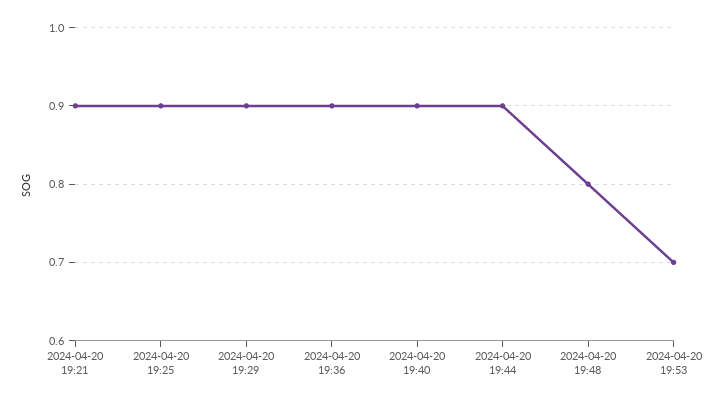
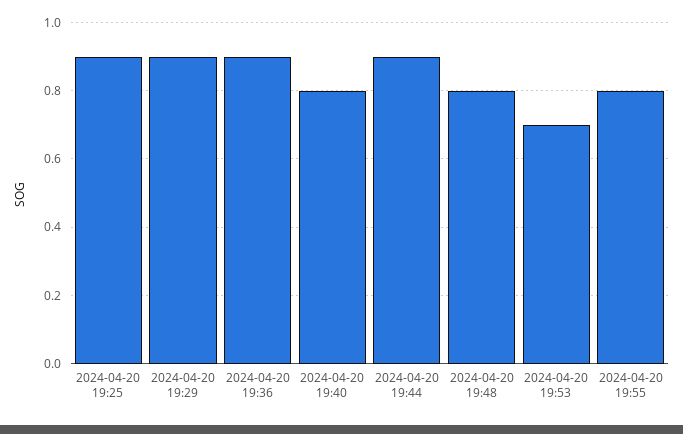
2024-04-20 19:21: 0.9 -> none
2024-04-20 19:40: 0.9 -> 0.8
2024-04-20 19:55: none -> 0.8

